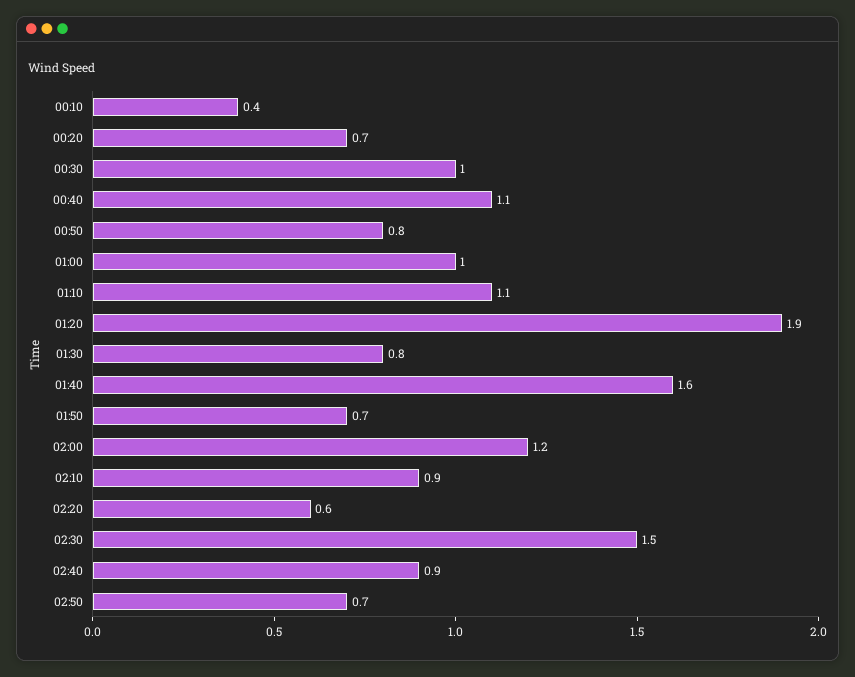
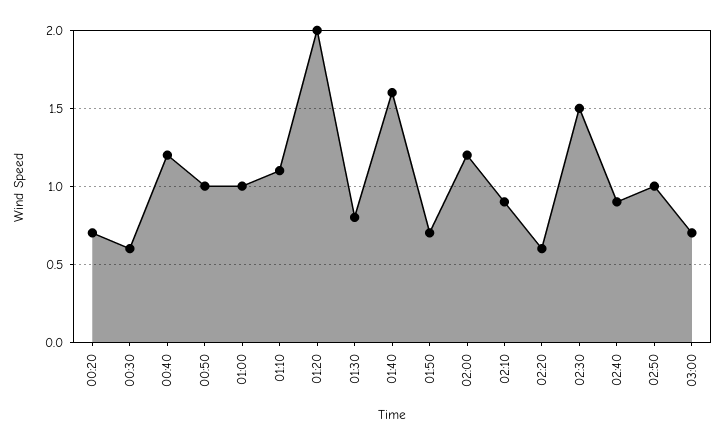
00:10: 0.4 -> none
00:30: 1 -> 0.6
00:40: 1.1 -> 1.2
00:50: 0.8 -> 1
01:20: 1.9 -> 2
02:50: 0.7 -> 1
03:00: none -> 0.7

